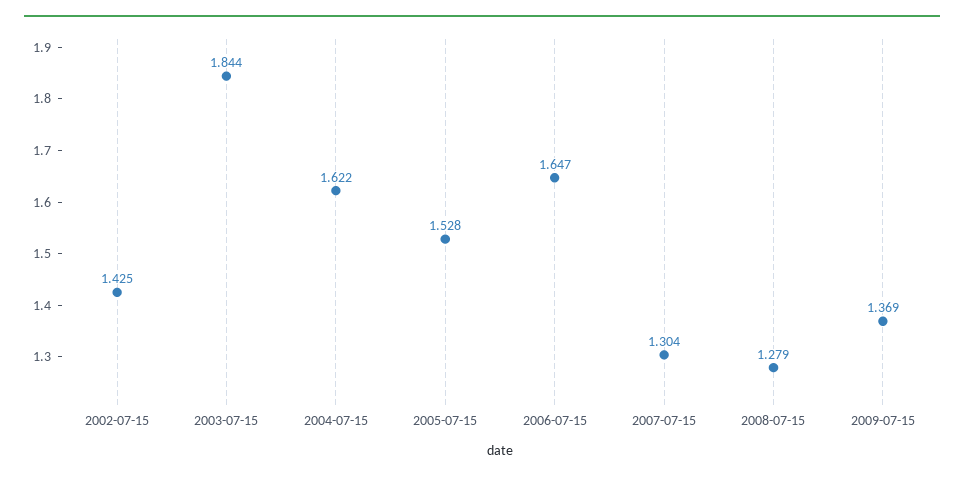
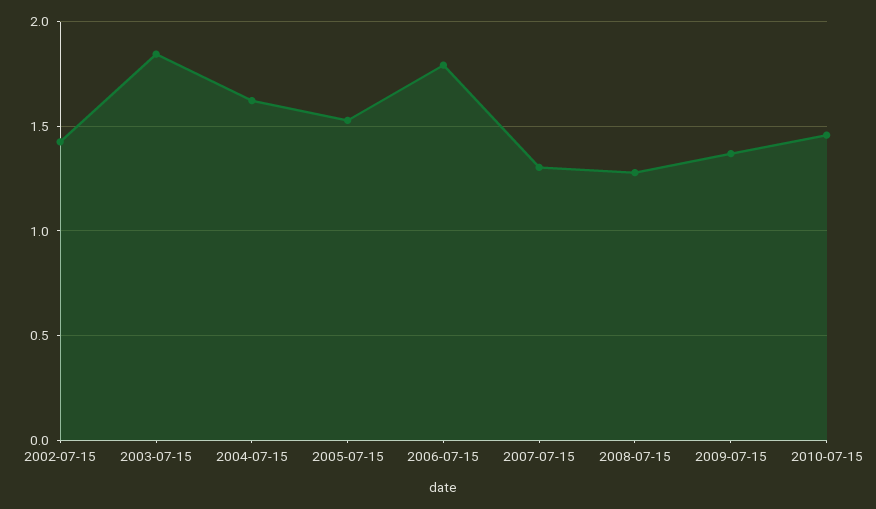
2006-07-15: 1.647 -> 1.8
2010-07-15: none -> 1.45

